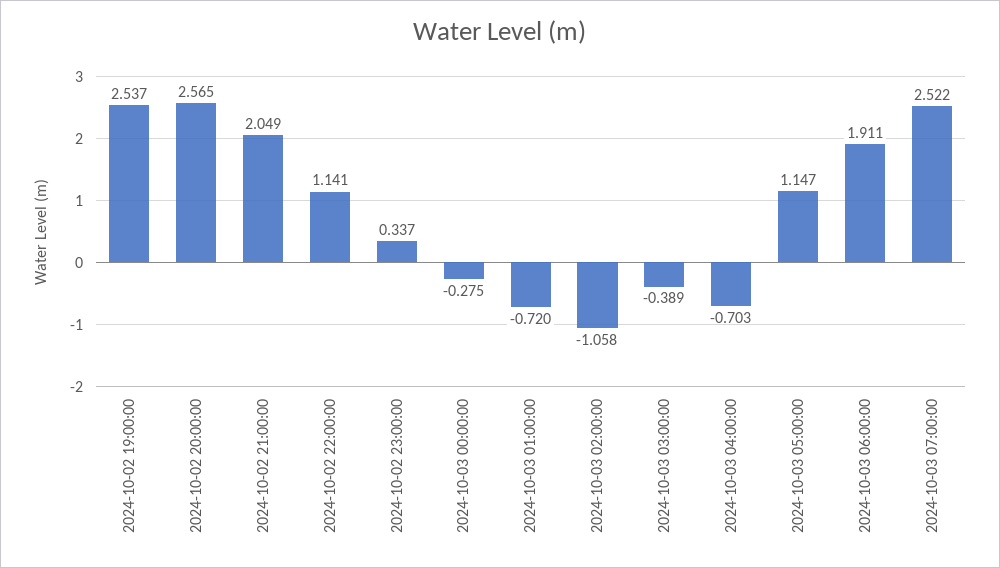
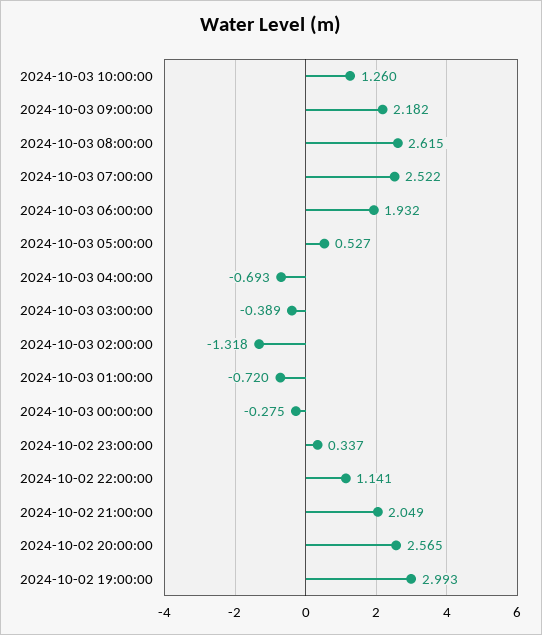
2024-10-02 19:00:00: 2.537 -> 2.993
2024-10-03 02:00:00: -1.058 -> -1.318
2024-10-03 04:00:00: -0.703 -> -0.693
2024-10-03 05:00:00: 1.147 -> 0.527
2024-10-03 06:00:00: 1.911 -> 1.932
2024-10-03 10:00:00: none -> 1.26
2024-10-03 09:00:00: none -> 2.182
2024-10-03 08:00:00: none -> 2.615

